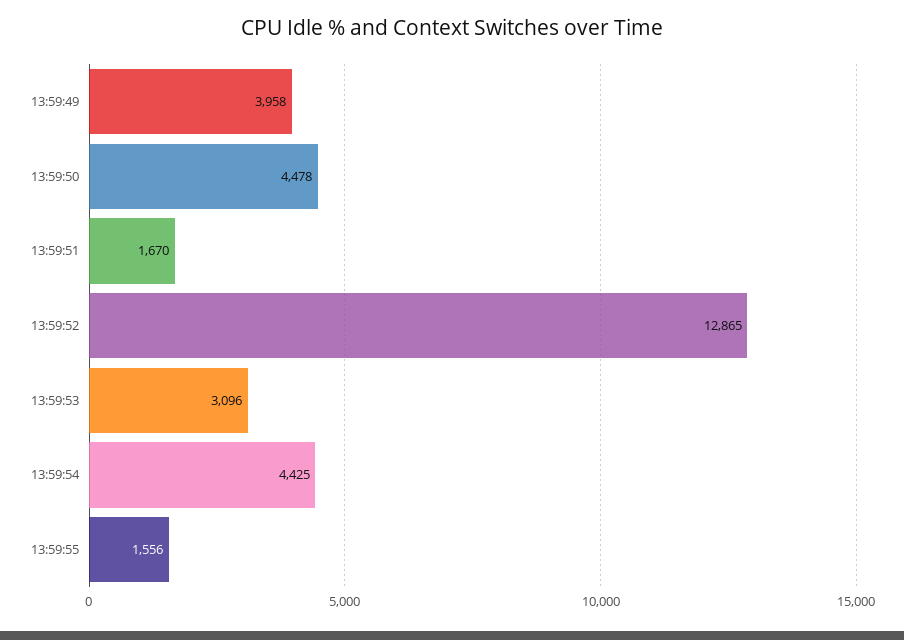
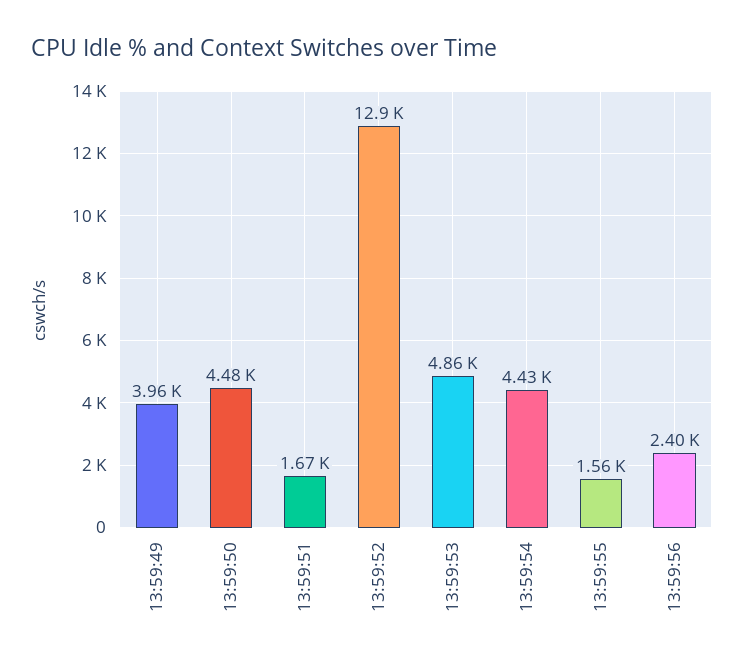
13:59:53: 3096 -> 4860
13:59:56: none -> 2400

